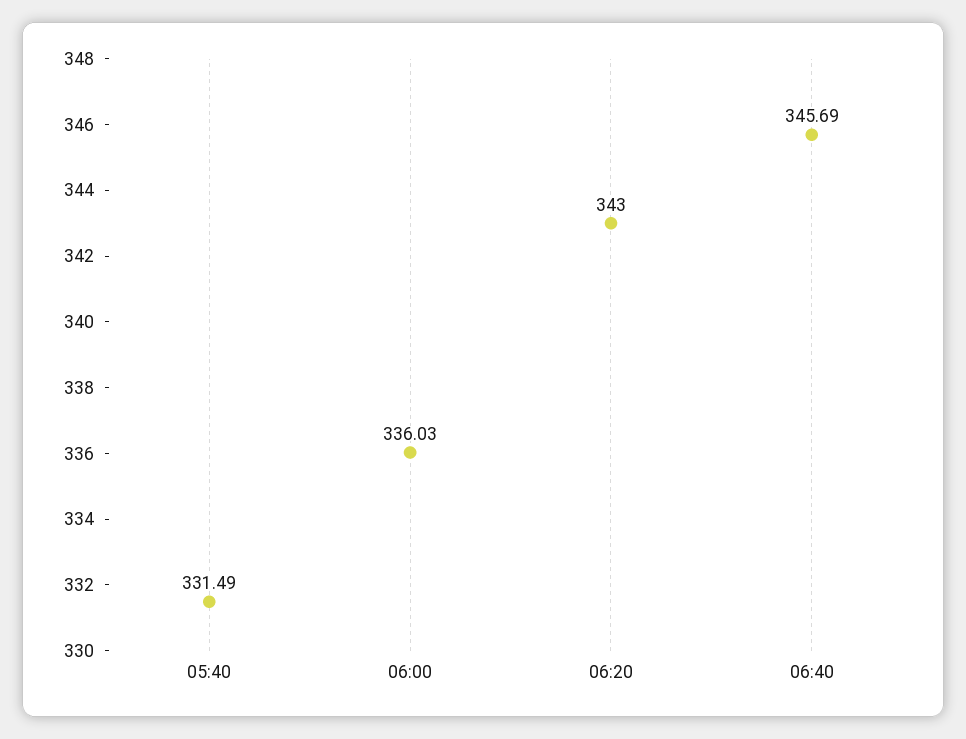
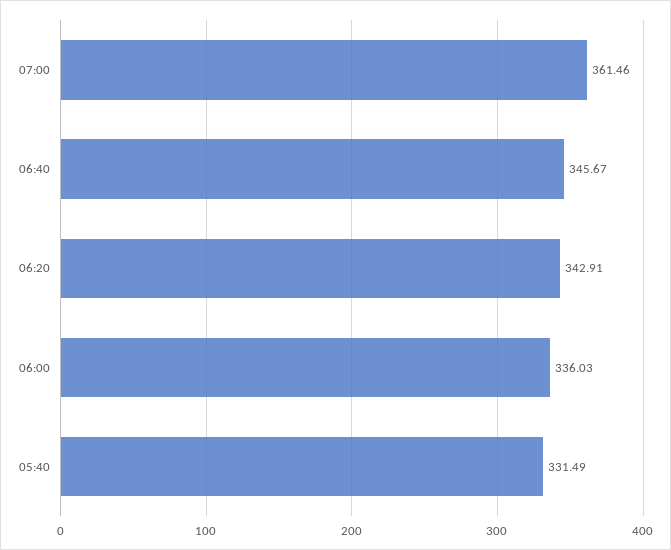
06:20: 343 -> 342.91
06:40: 345.69 -> 345.67
07:00: none -> 361.46

